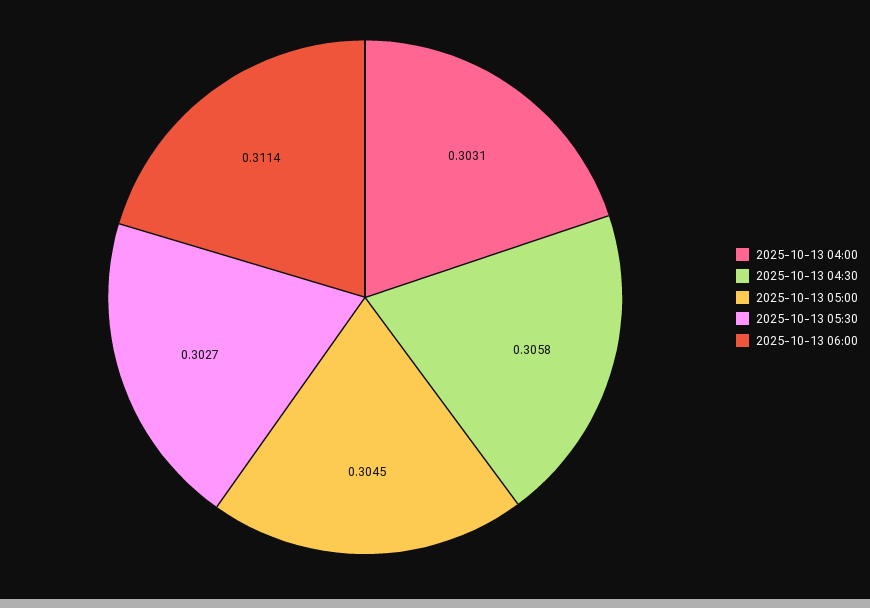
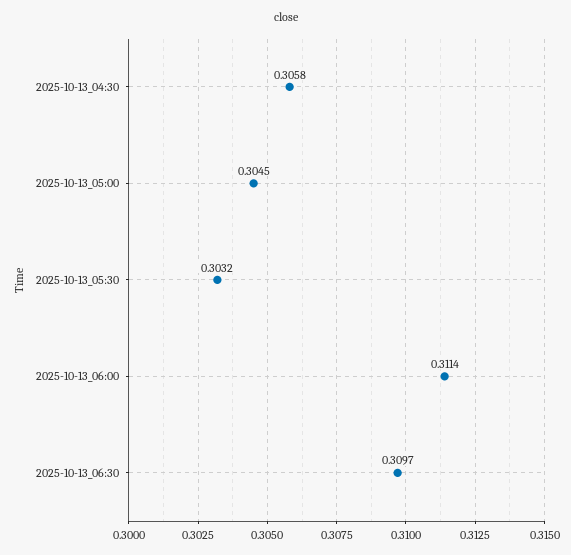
2025-10-13 04:00: 0.3031 -> none
2025-10-13 05:30: 0.3027 -> 0.3032
2025-10-13_06:30: none -> 0.3097

